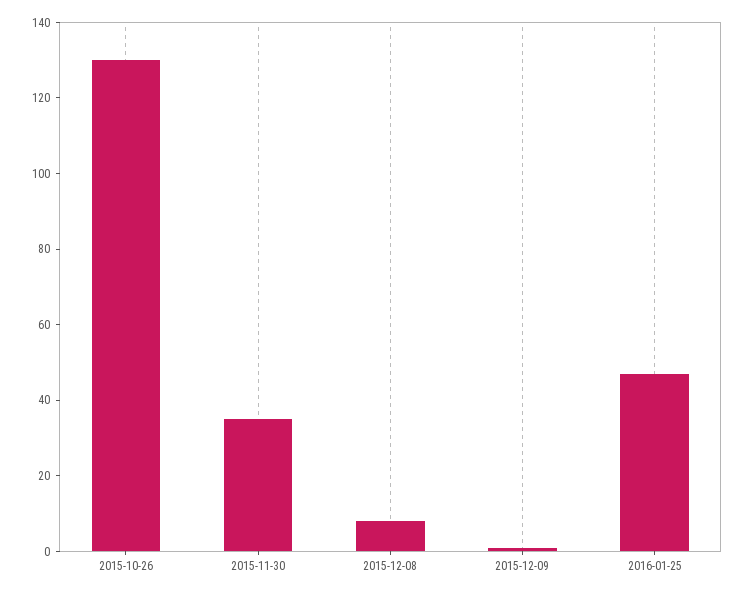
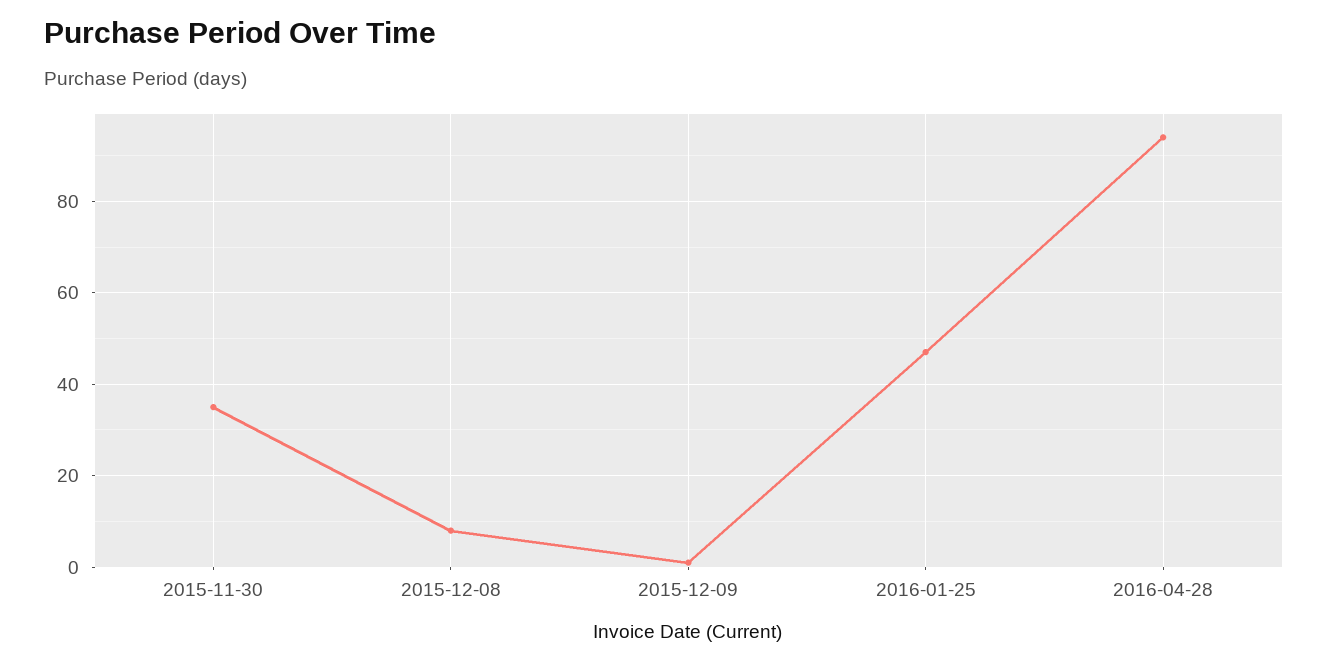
2015-10-26: 130 -> none
2016-04-28: none -> 95

